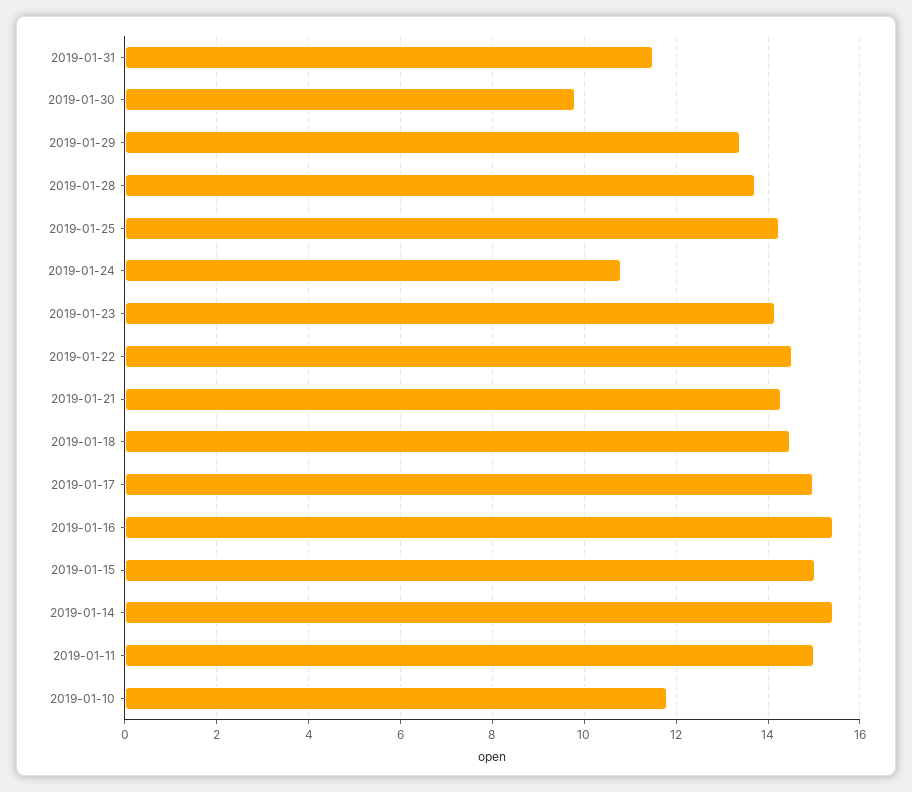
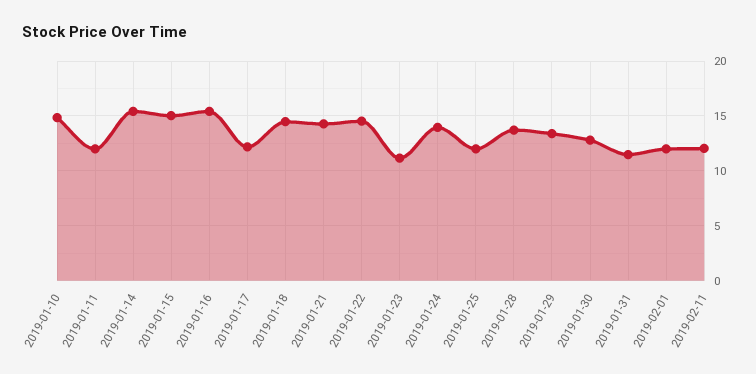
2019-01-30: 9.8 -> 13
2019-01-25: 14.2 -> 12
2019-01-24: 10.8 -> 14
2019-01-23: 14.2 -> 11
2019-01-17: 15 -> 12
2019-01-11: 15 -> 12
2019-01-10: 11.8 -> 15
2019-02-01: none -> 12
2019-02-11: none -> 12

